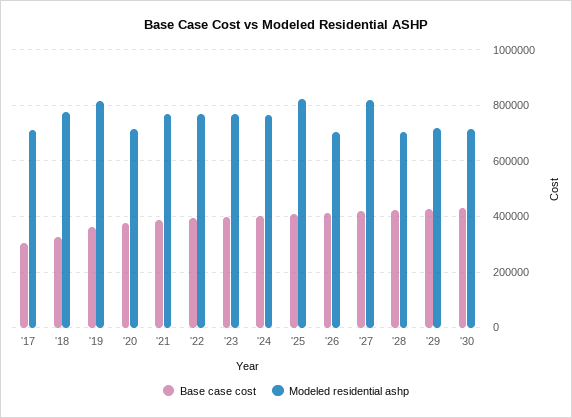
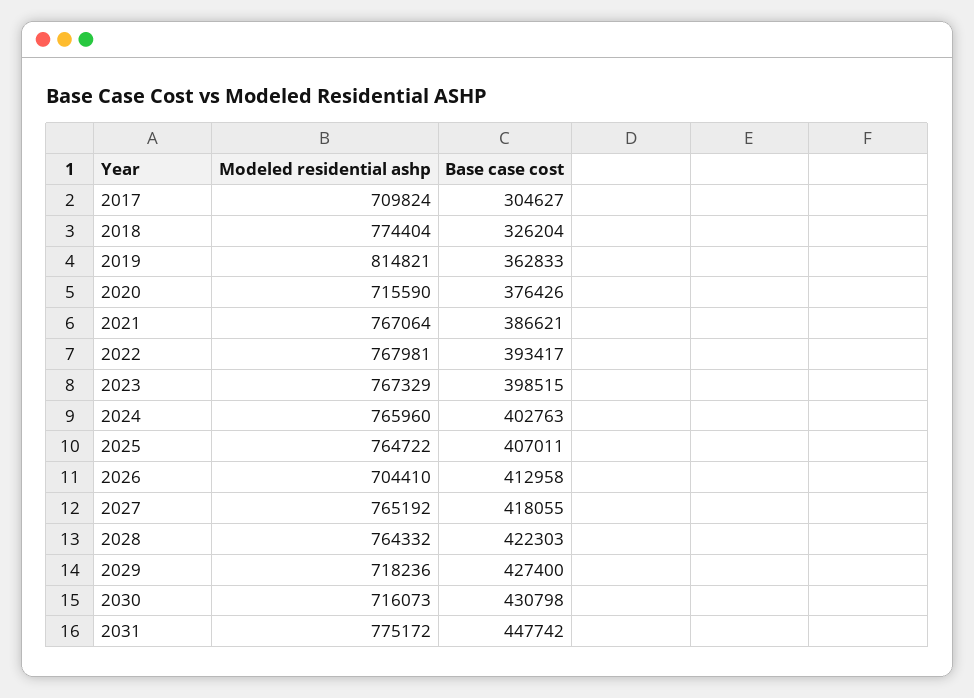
Modeled residential ashp, '25: 825000 -> 764722
Modeled residential ashp, '27: 825000 -> 765192
Modeled residential ashp, '28: 700000 -> 764332
Modeled residential ashp, 2031: none -> 775172
Base case cost, 2031: none -> 447742

